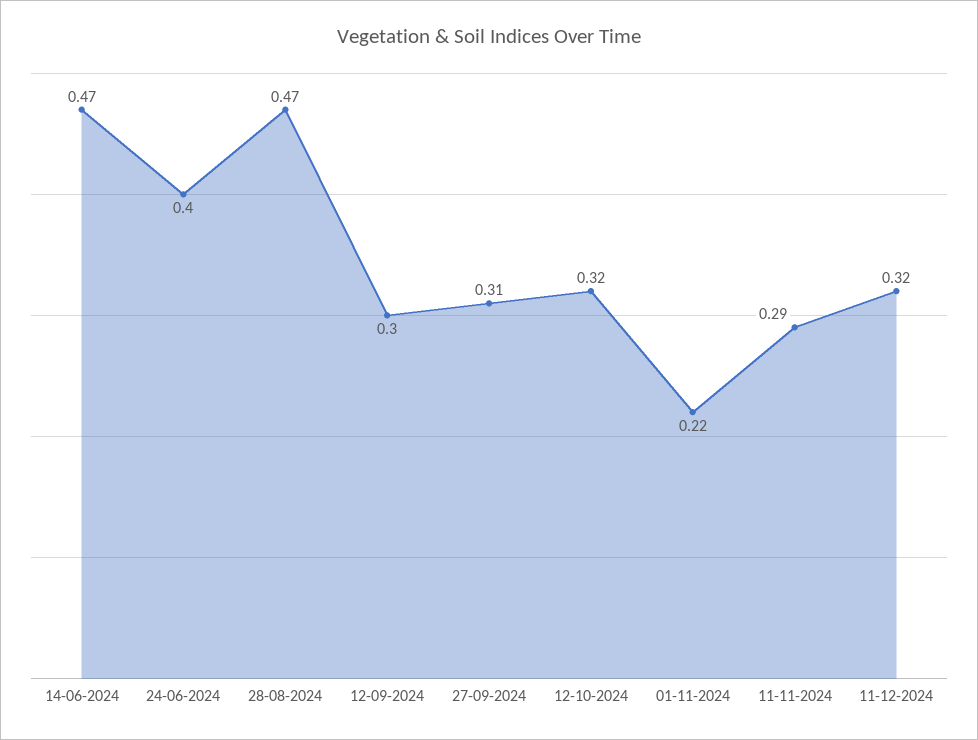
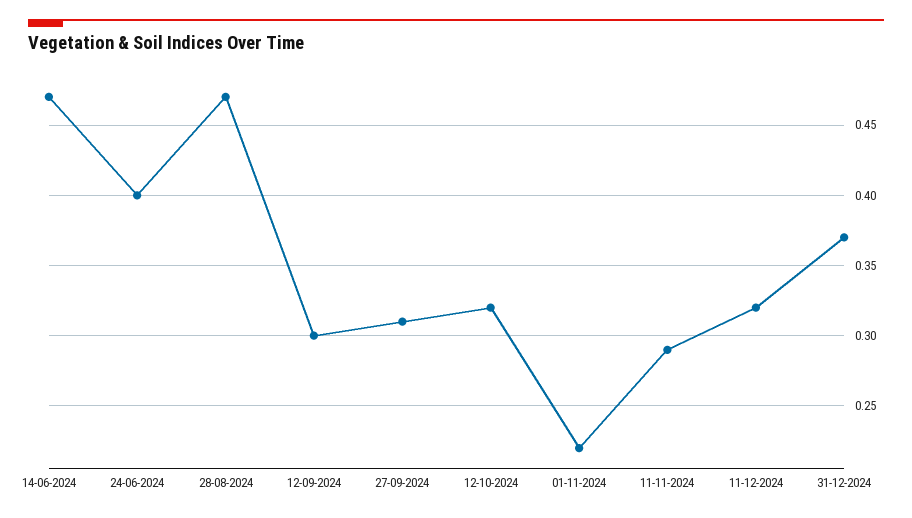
31-12-2024: none -> 0.37

